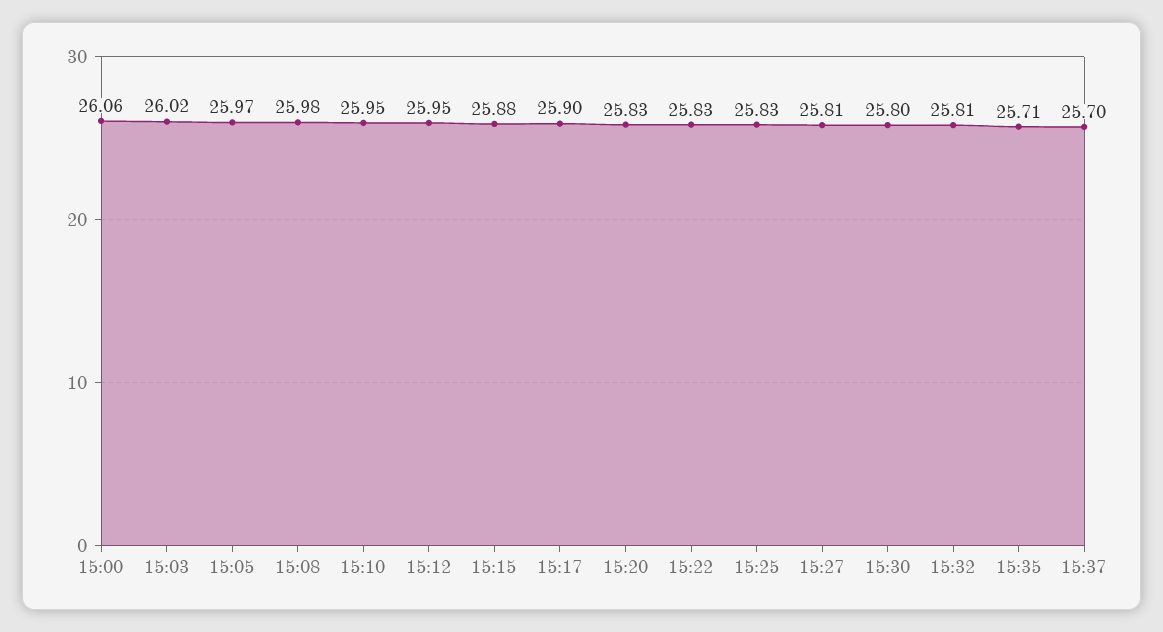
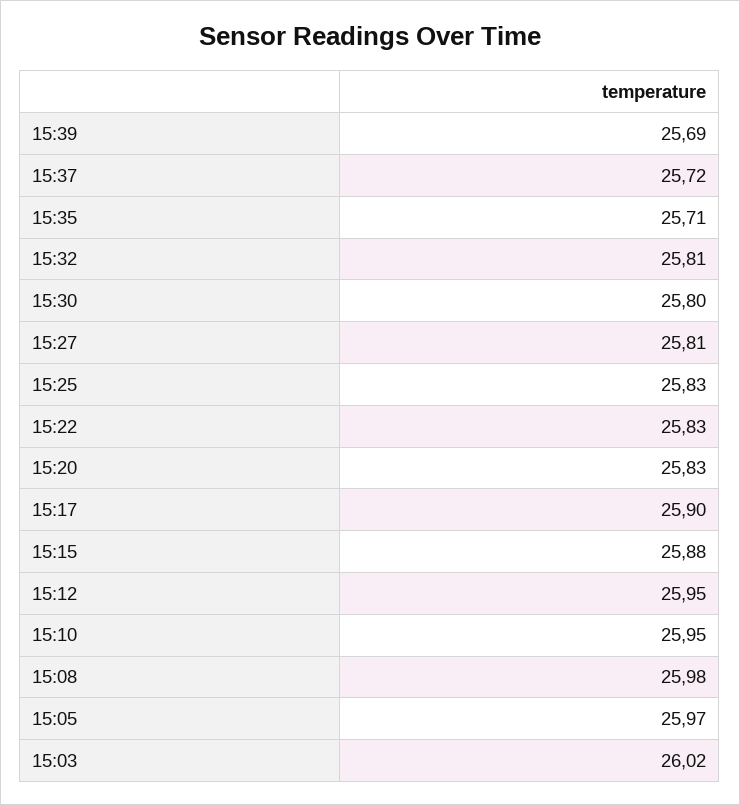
15:00: 26.06 -> none
15:37: 25.7 -> 25.72
15:39: none -> 25.69

